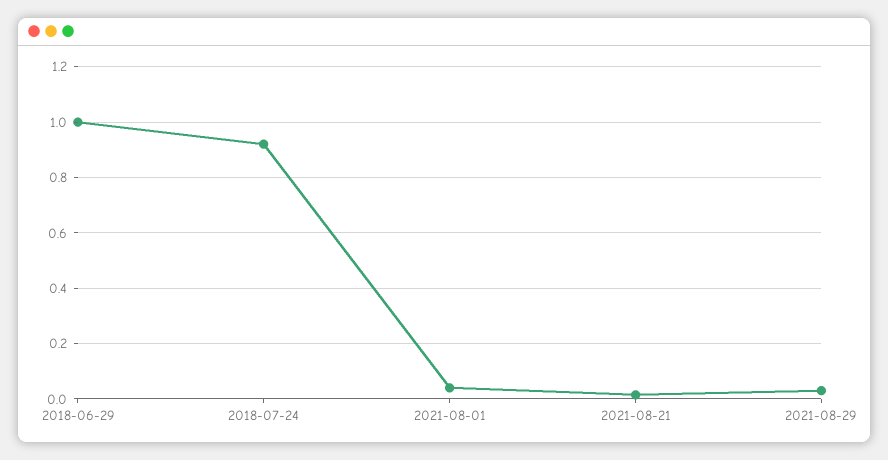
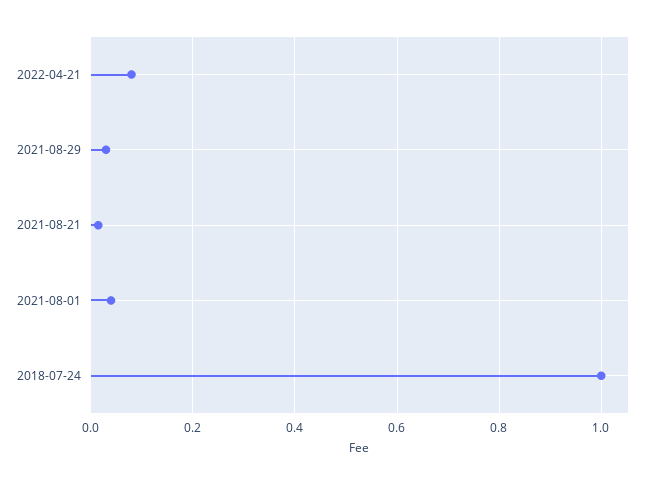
2018-06-29: 1 -> none
2018-07-24: 0.925 -> 1
2022-04-21: none -> 0.08

